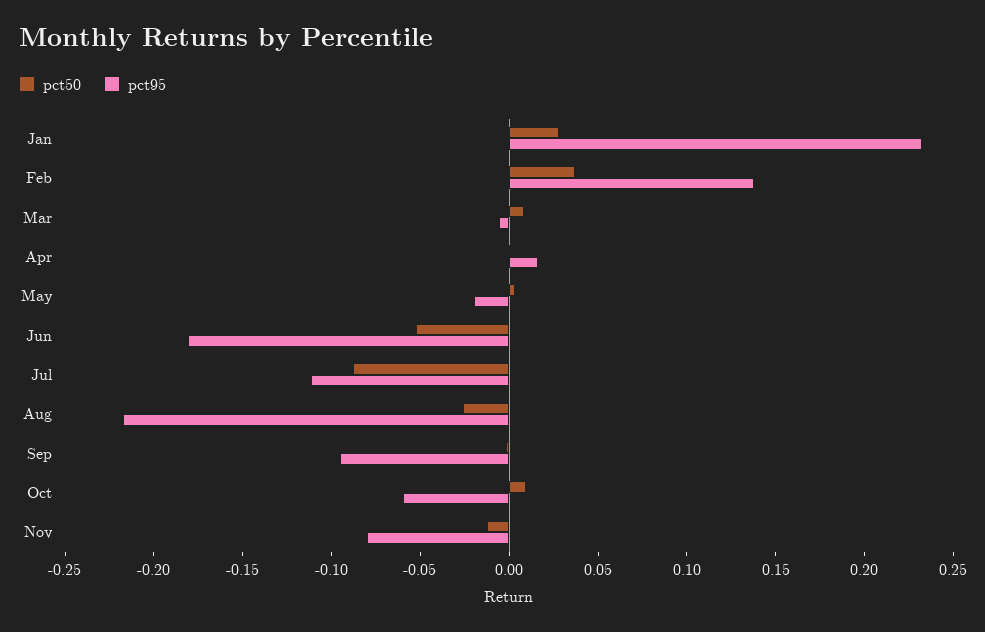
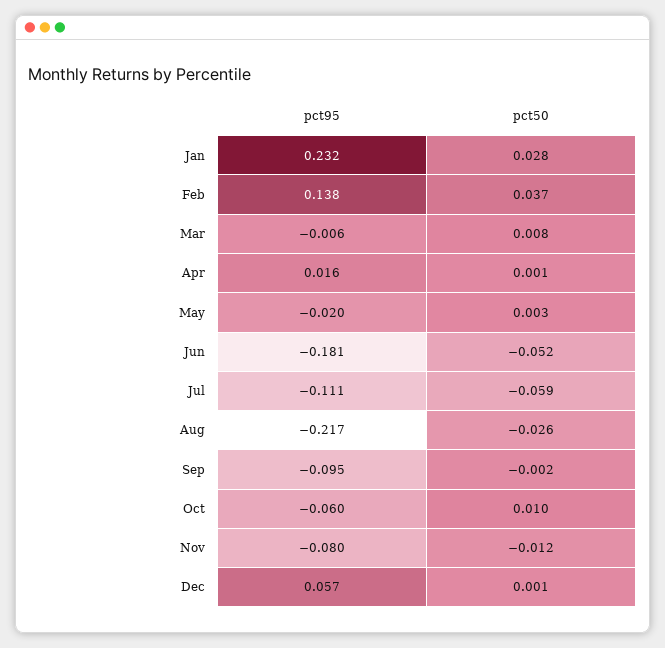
pct50, Jul: -0.09 -> -0.059
pct95, Dec: none -> 0.057
pct50, Dec: none -> 0.001

